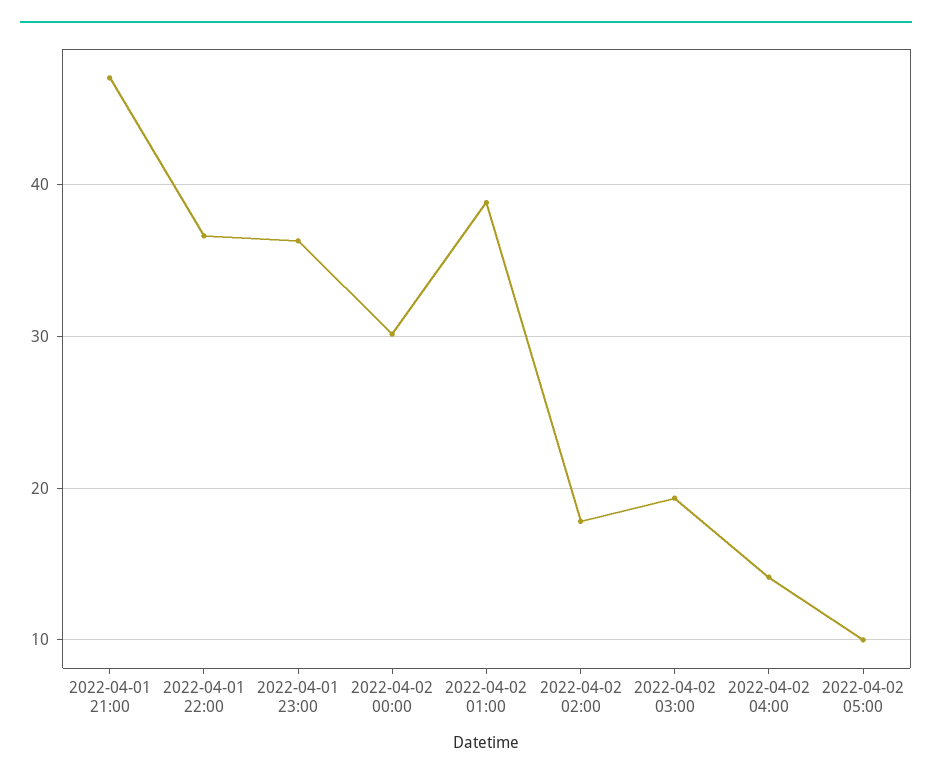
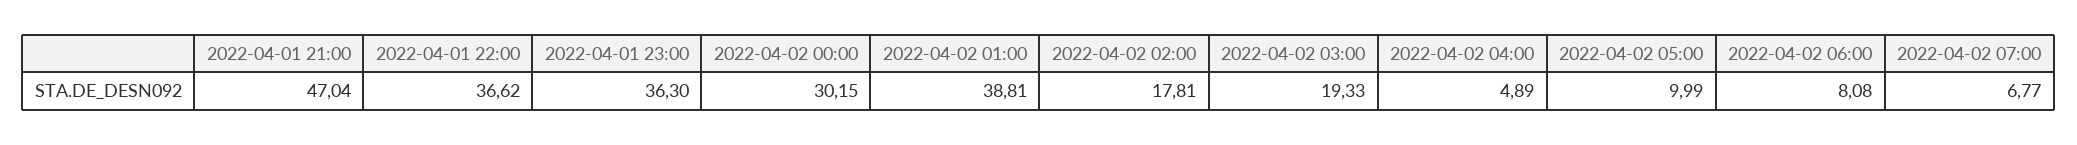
2022-04-02 04:00: 14 -> 4.89
2022-04-02 06:00: none -> 8.08
2022-04-02 07:00: none -> 6.77

